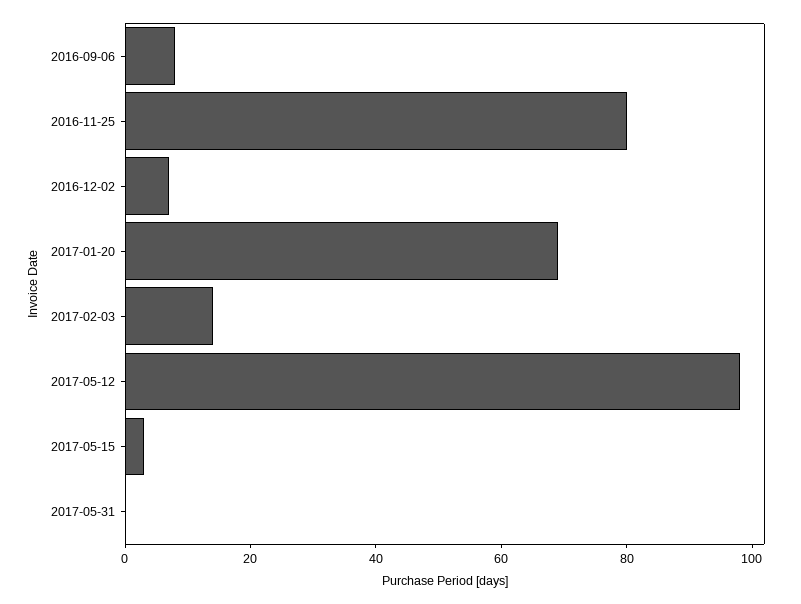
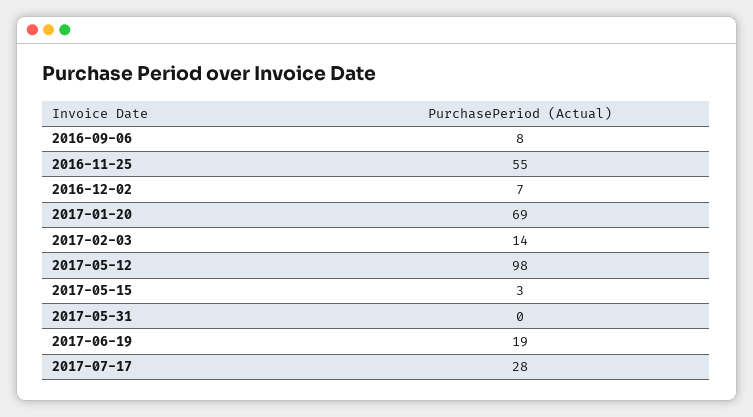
2016-11-25: 80 -> 55
2017-06-19: none -> 19
2017-07-17: none -> 28

